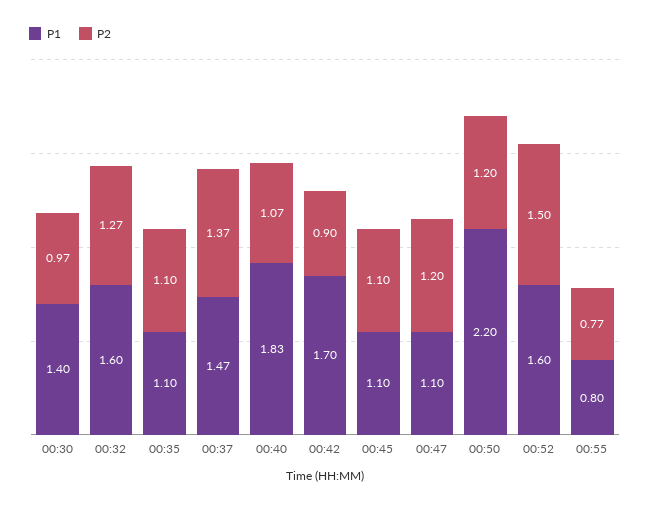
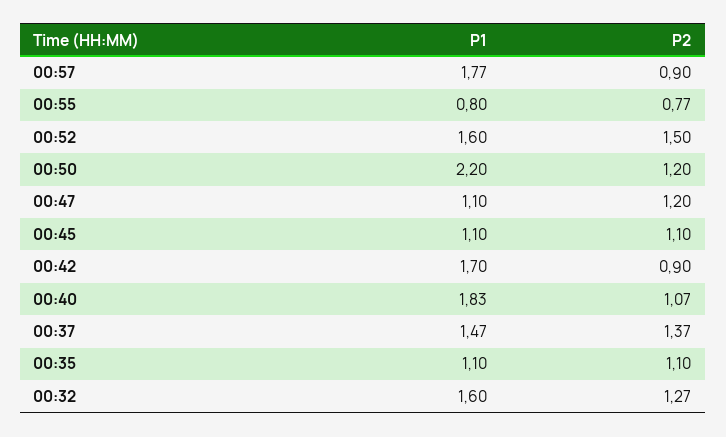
P1, 00:30: 1.4 -> none
P2, 00:30: 0.97 -> none
P1, 00:57: none -> 1.77
P2, 00:57: none -> 0.9

